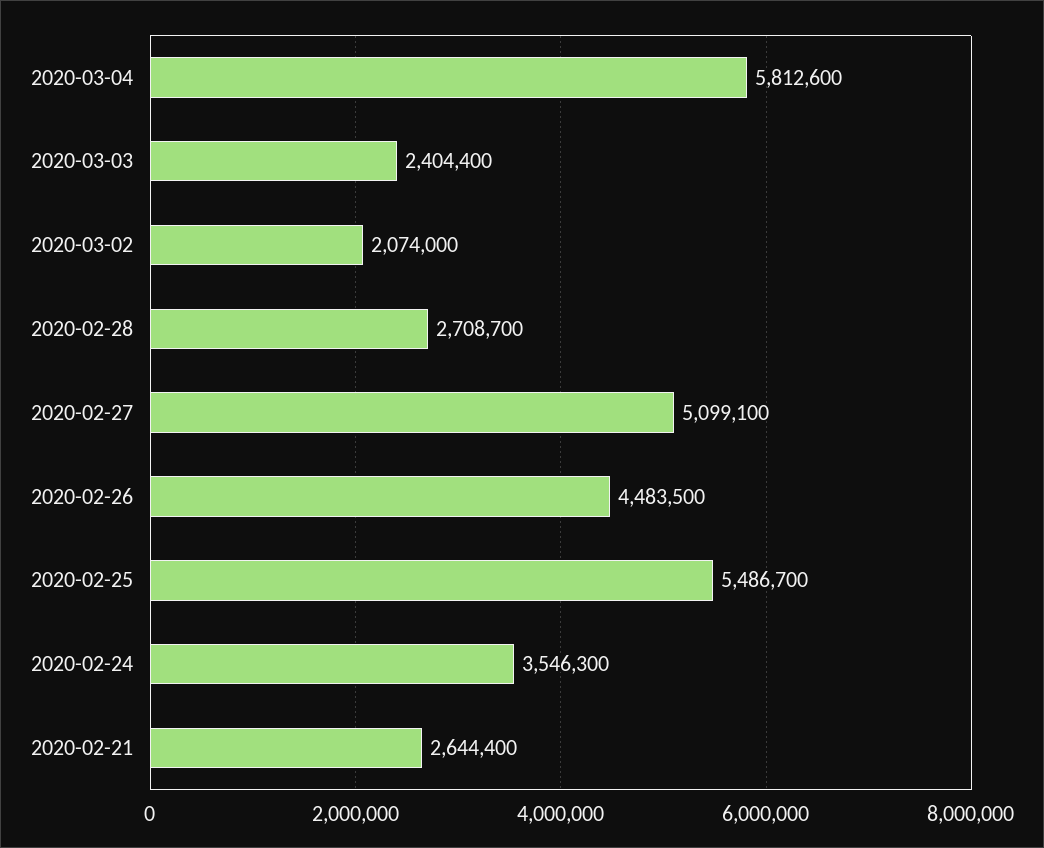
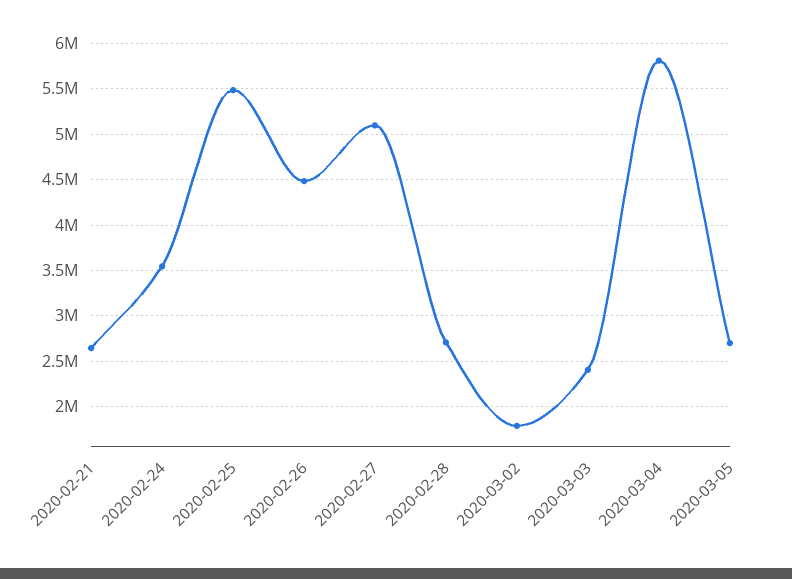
2020-03-02: 2074000 -> 1800000
2020-03-05: none -> 2700000

